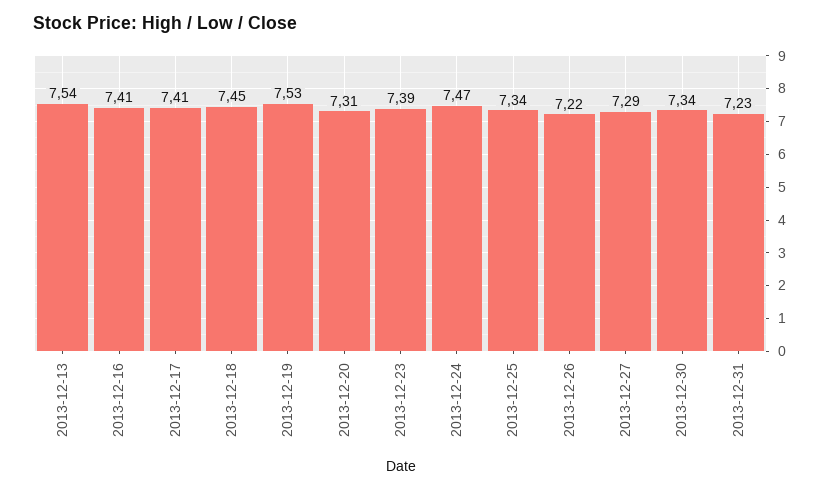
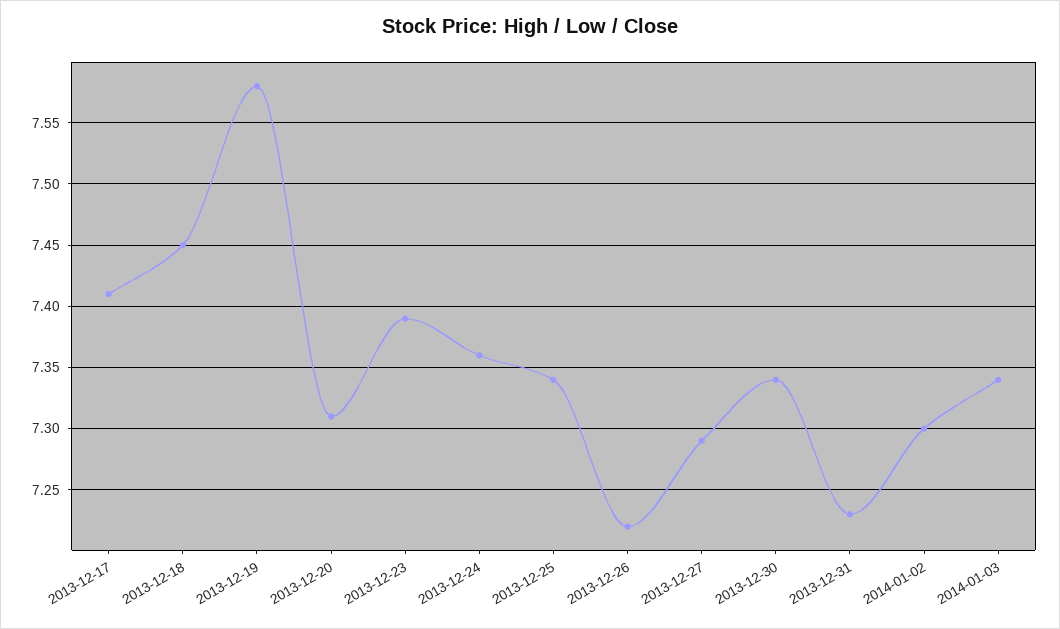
2013-12-13: 7.54 -> none
2013-12-16: 7.41 -> none
2013-12-19: 7.53 -> 7.58
2013-12-24: 7.47 -> 7.36
2014-01-02: none -> 7.3
2014-01-03: none -> 7.34

